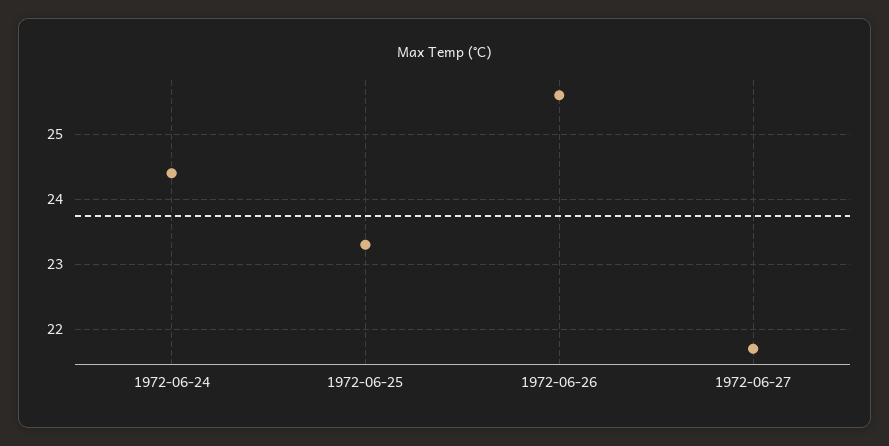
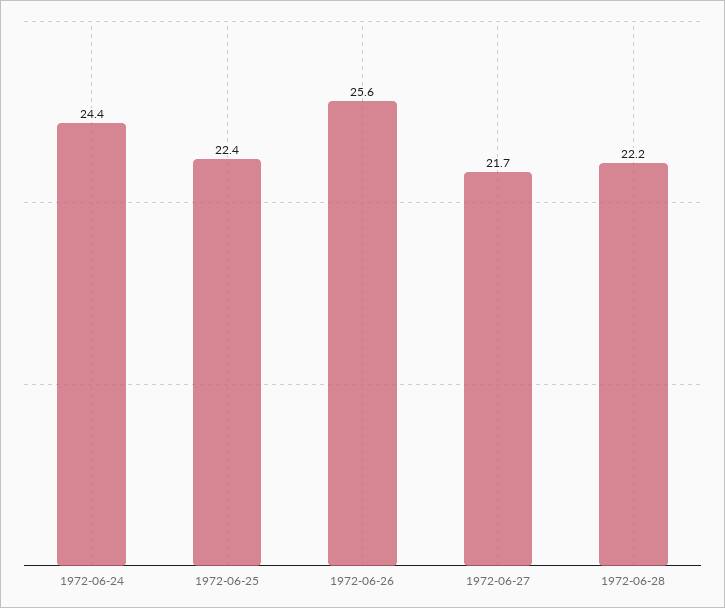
1972-06-25: 23.3 -> 22.4
1972-06-28: none -> 22.2

